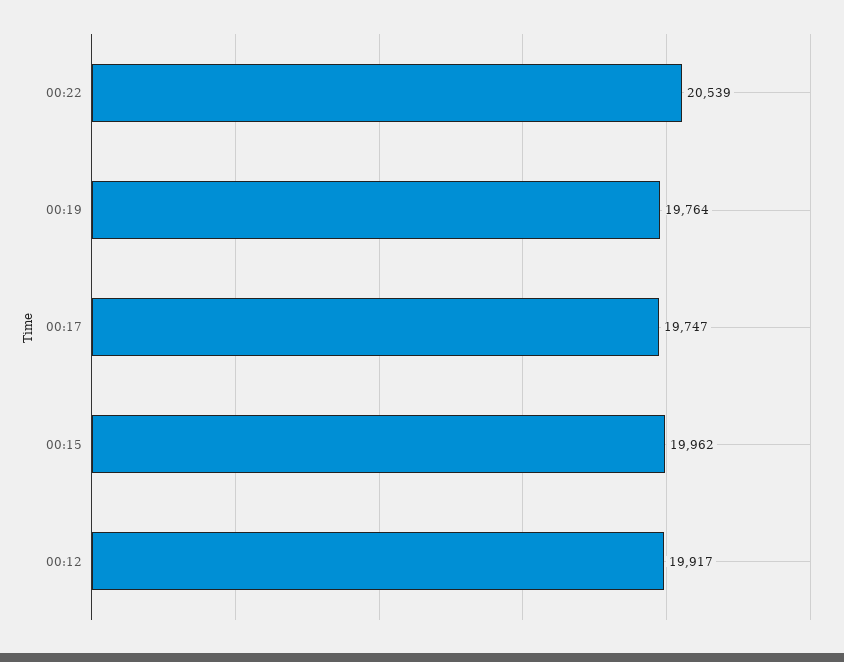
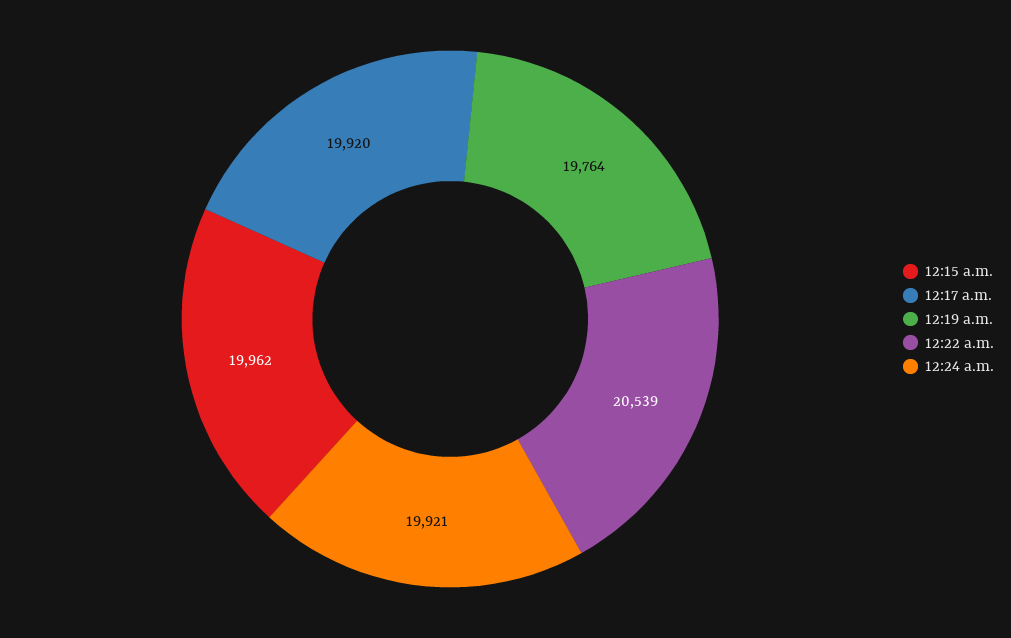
00:17: 19747 -> 19920
00:12: 19917 -> none
12:24 a.m.: none -> 19921

